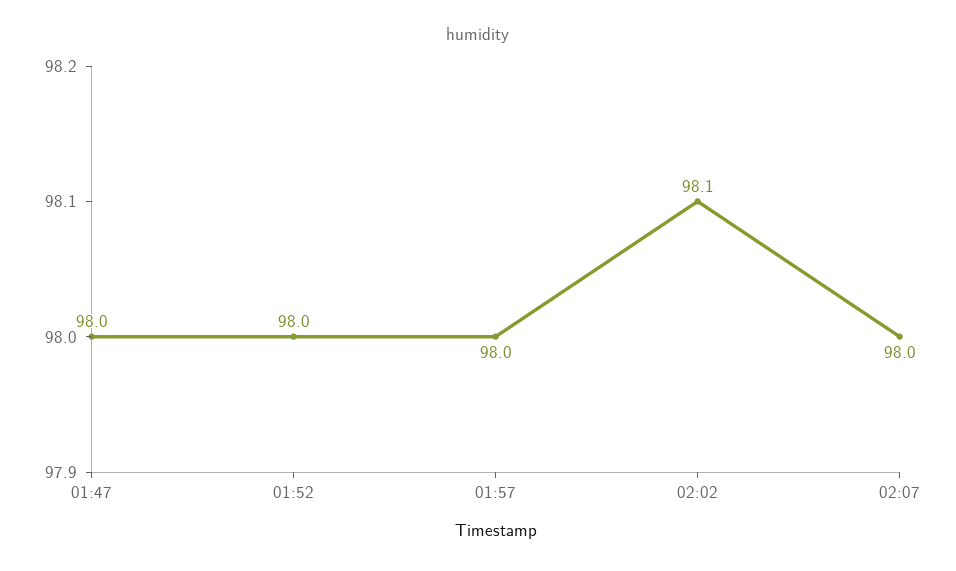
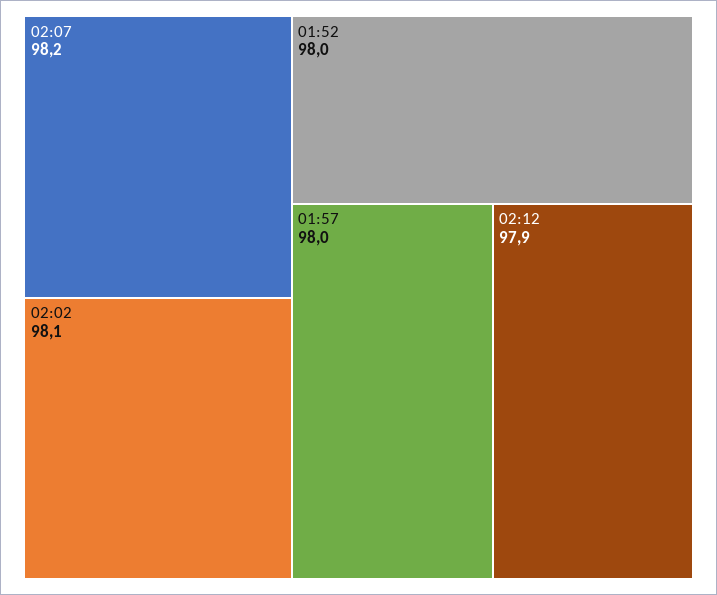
01:47: 98 -> none
02:07: 98 -> 98.2
02:12: none -> 97.9

